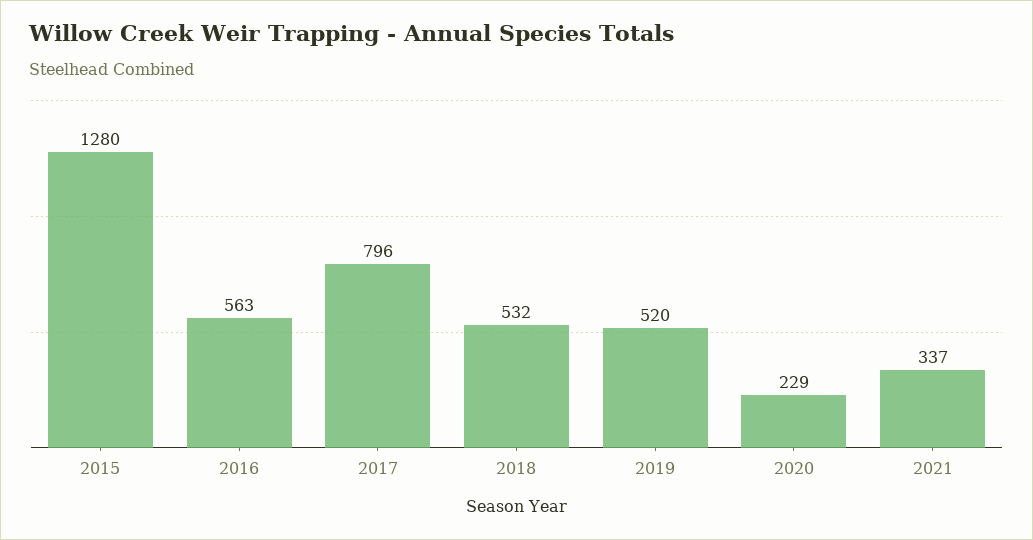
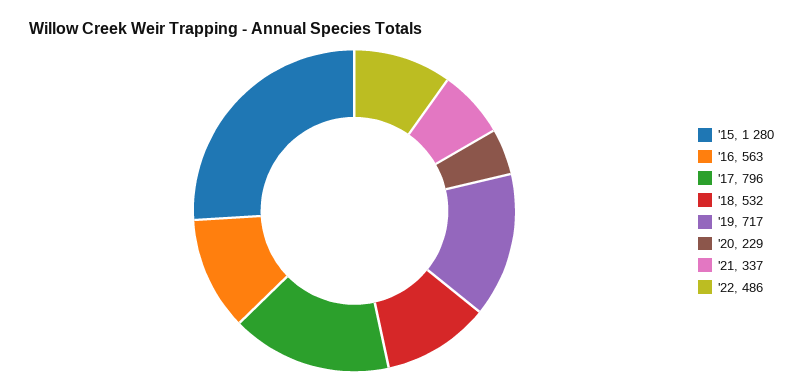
2019: 520 -> 717
'22: none -> 486

